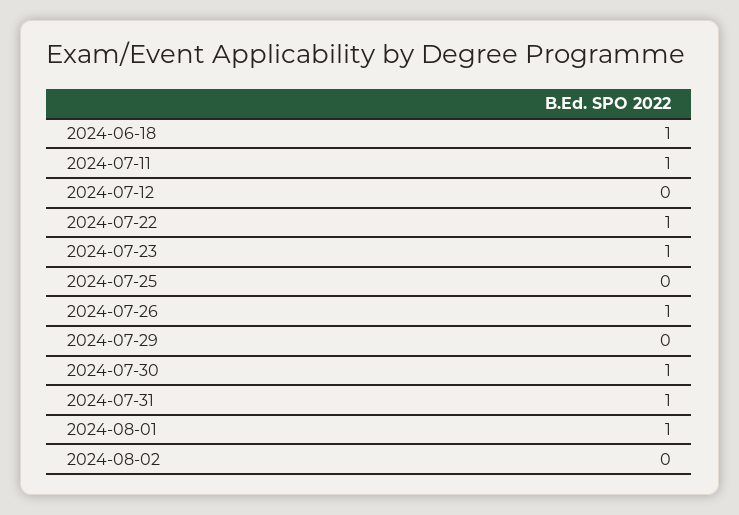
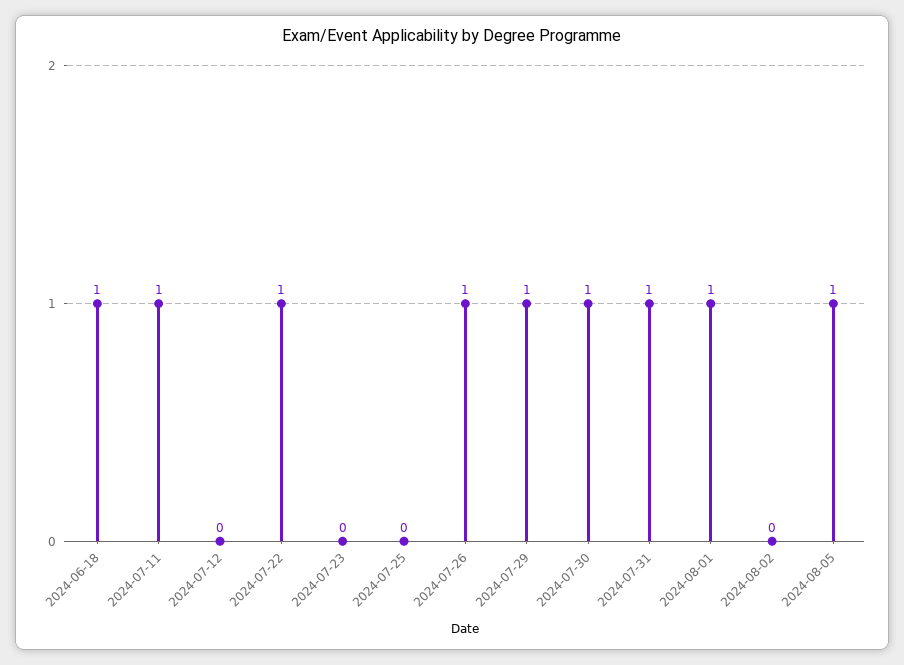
2024-07-23: 1 -> 0
2024-07-29: 0 -> 1
2024-08-05: none -> 1

